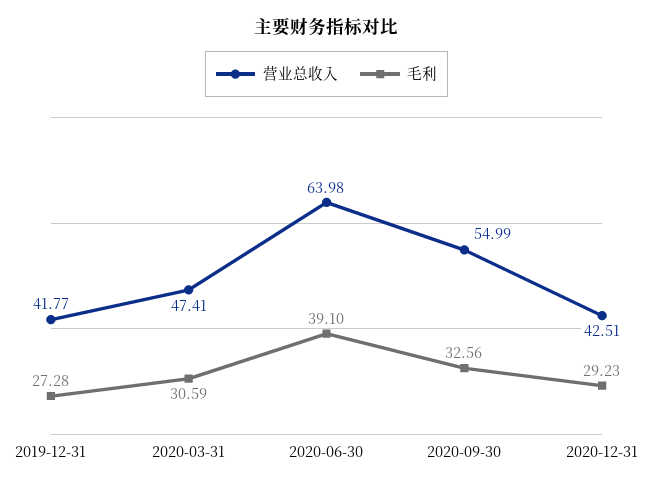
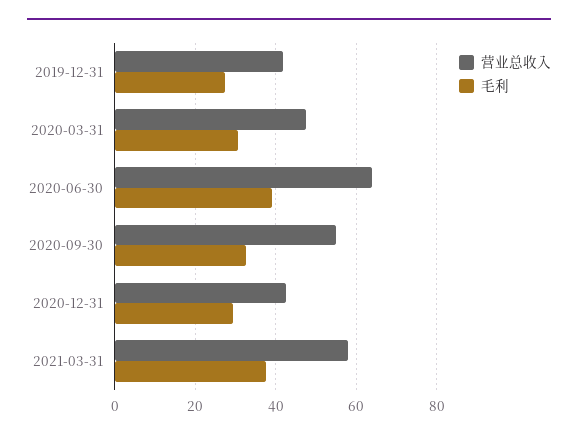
营业总收入, 2021-03-31: none -> 58
毛利, 2021-03-31: none -> 38

